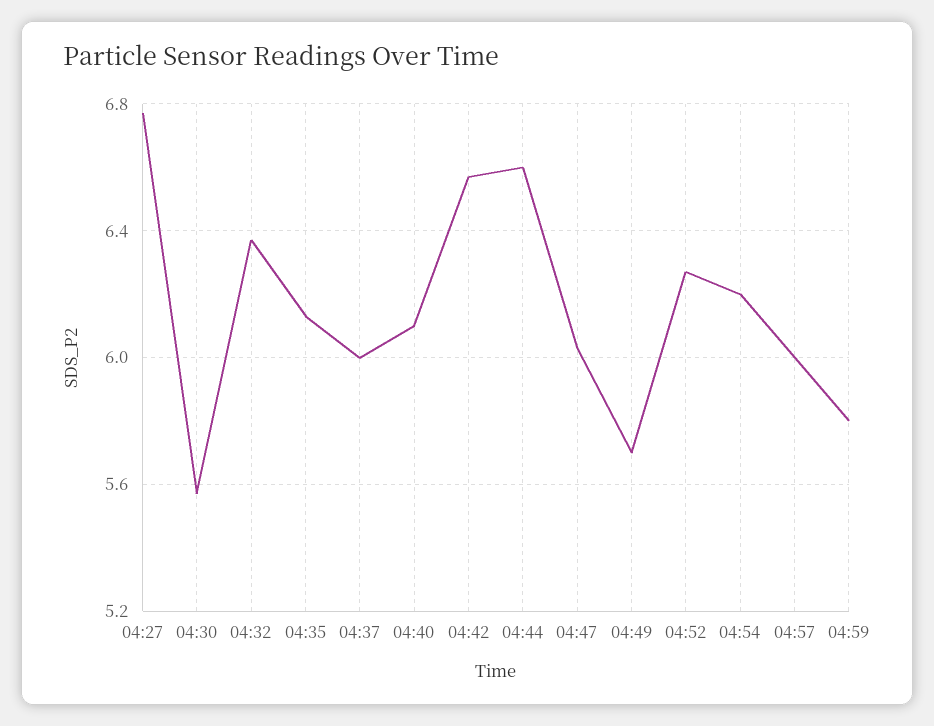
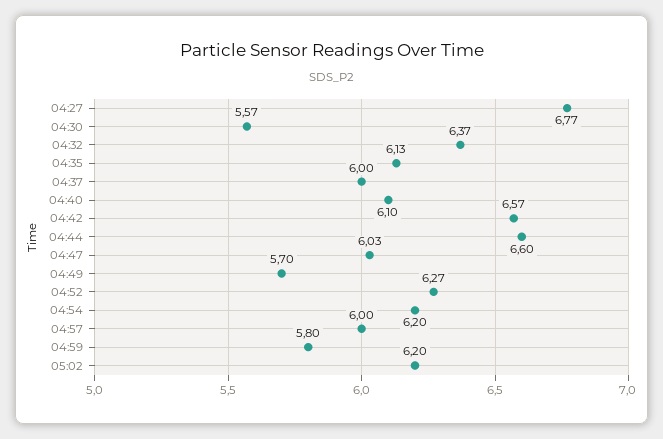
05:02: none -> 6.2

